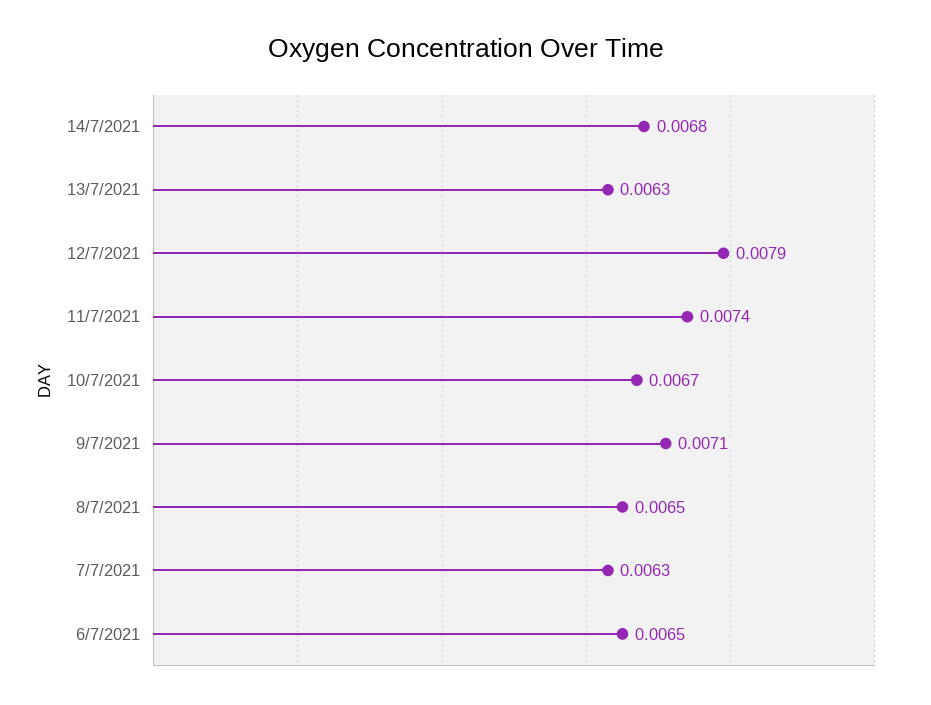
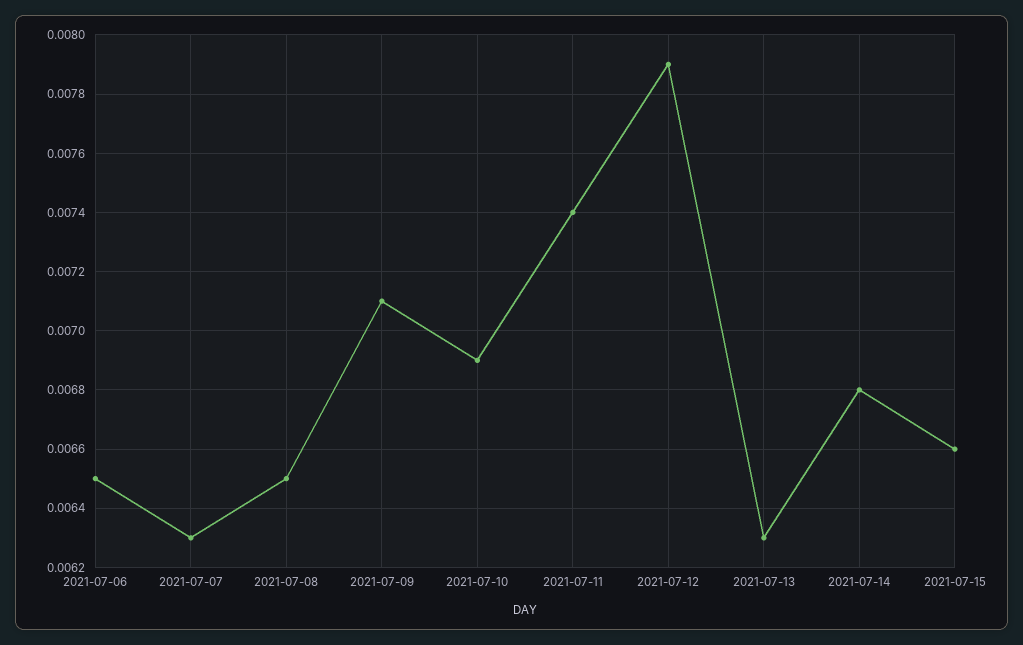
10/7/2021: 0.0067 -> 0.0069
2021-07-15: none -> 0.0066

